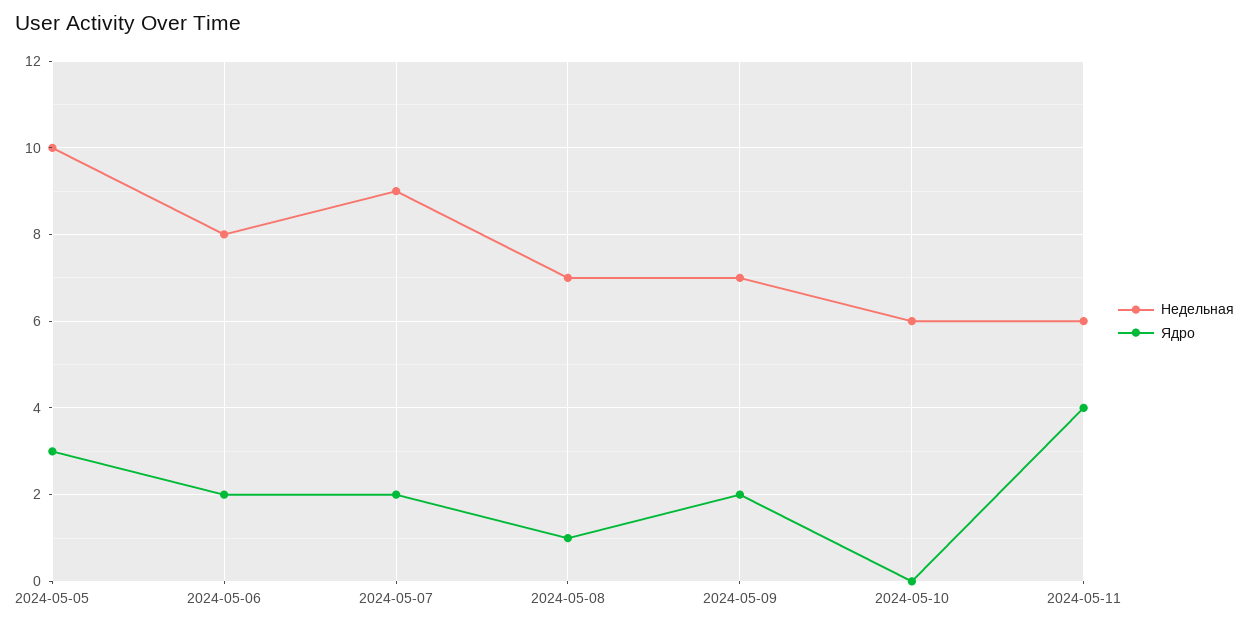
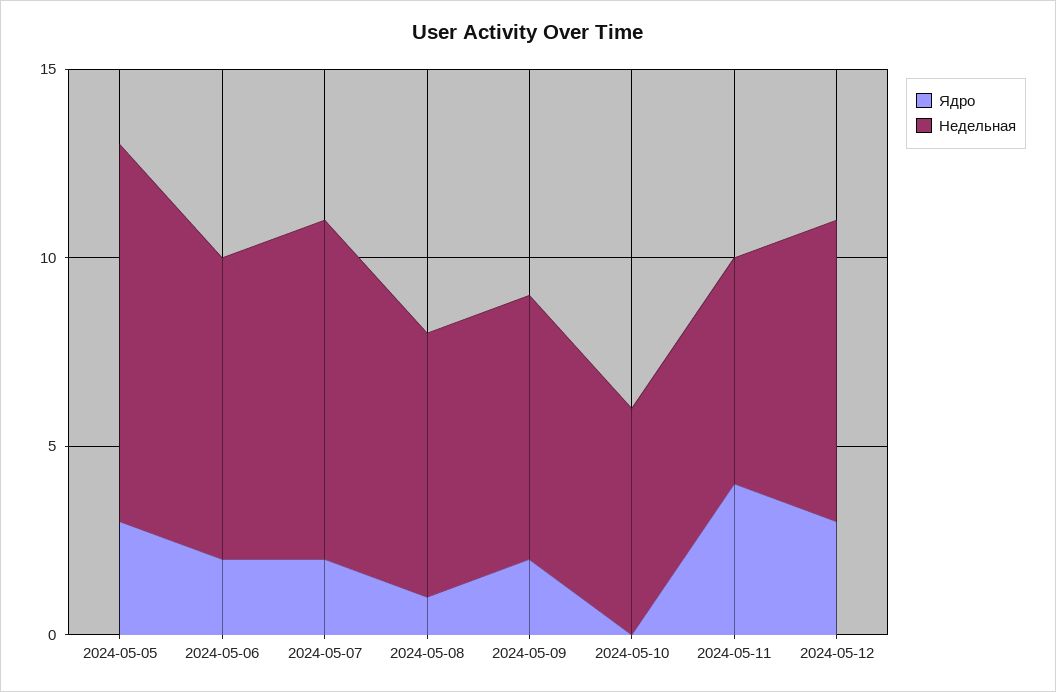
Ядро, 2024-05-12: none -> 3
Недельная, 2024-05-12: none -> 8

